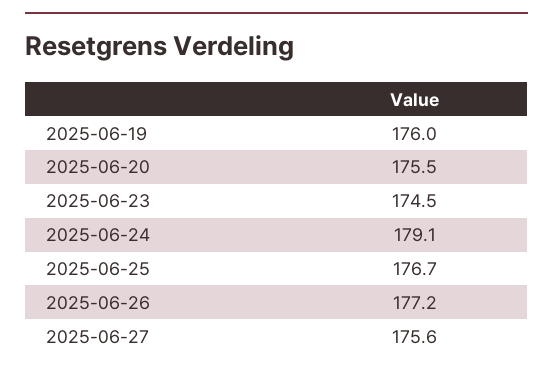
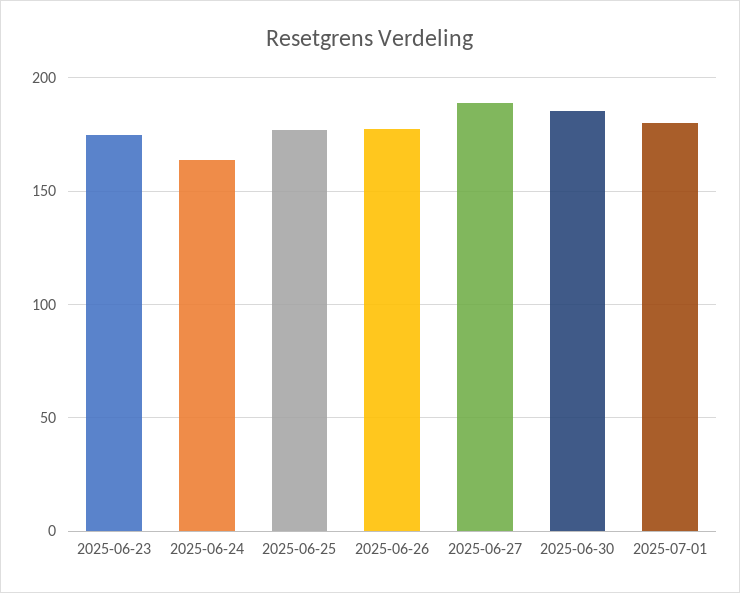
2025-06-19: 176 -> none
2025-06-20: 175.5 -> none
2025-06-24: 179.1 -> 165
2025-06-27: 175.6 -> 190
2025-06-30: none -> 185
2025-07-01: none -> 180

